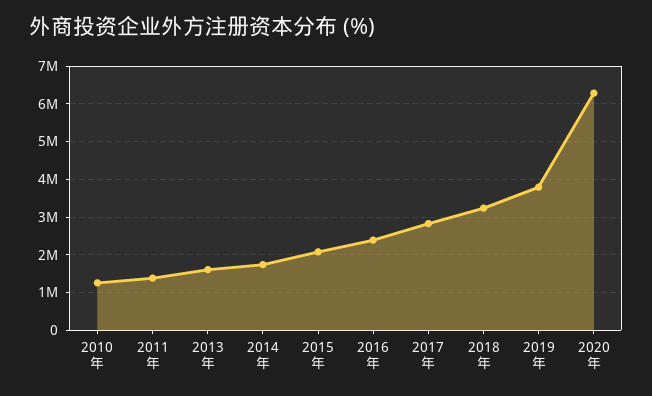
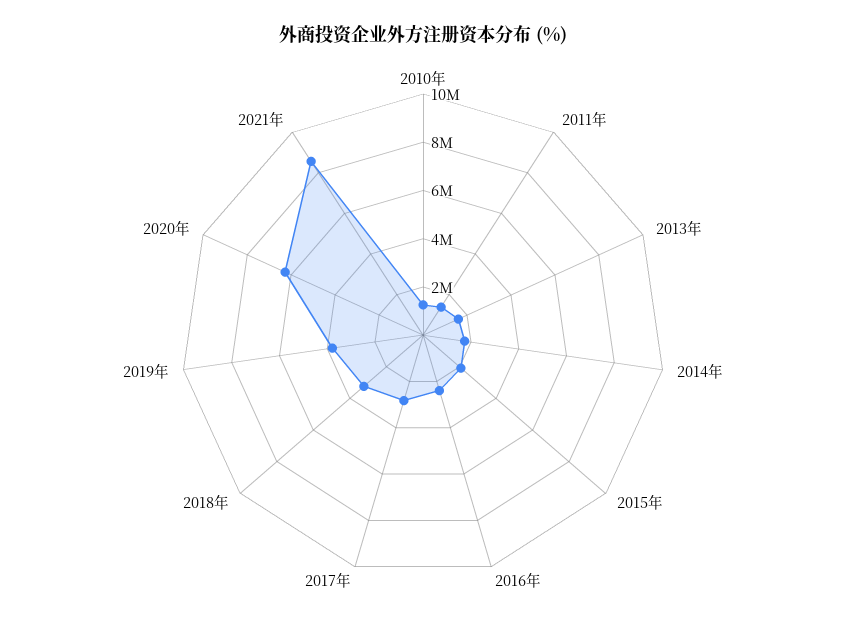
2021年: none -> 8500000

